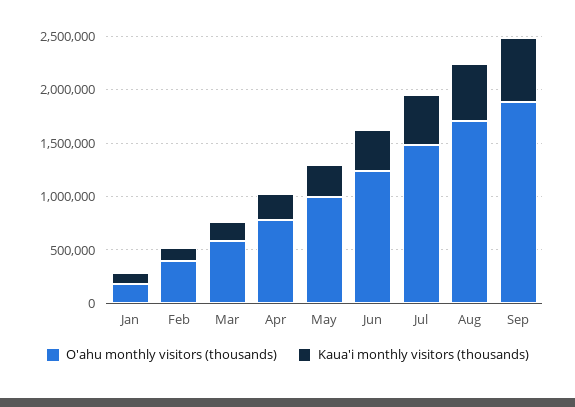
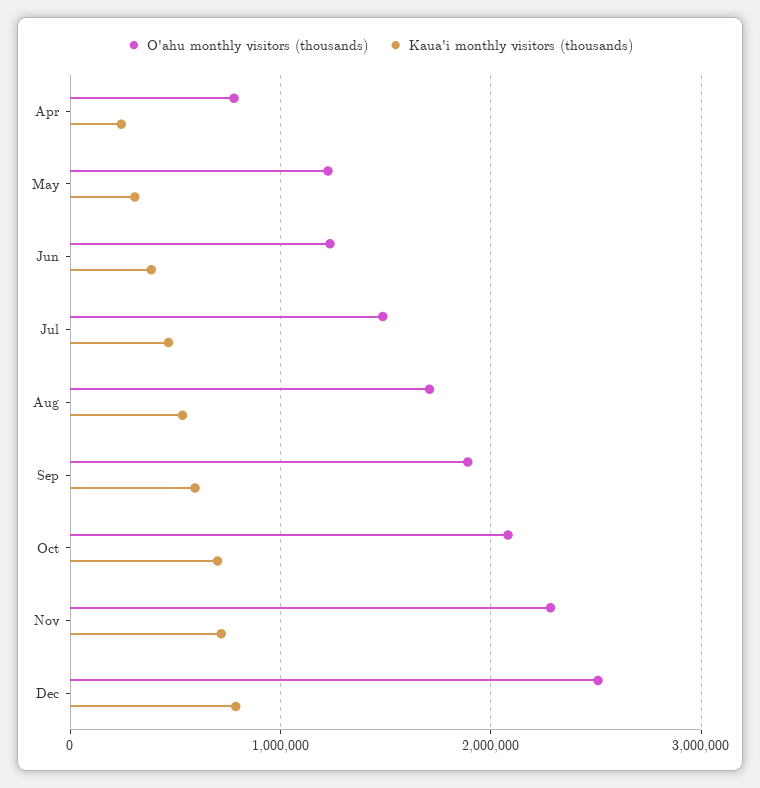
O'ahu monthly visitors (thousands), Jan: 200000 -> none
Kaua'i monthly visitors (thousands), Jan: 100000 -> none
O'ahu monthly visitors (thousands), Feb: 400000 -> none
Kaua'i monthly visitors (thousands), Feb: 100000 -> none
O'ahu monthly visitors (thousands), Mar: 600000 -> none
Kaua'i monthly visitors (thousands), Mar: 200000 -> none
O'ahu monthly visitors (thousands), May: 1000000 -> 1200000
O'ahu monthly visitors (thousands), Oct: none -> 2100000
Kaua'i monthly visitors (thousands), Oct: none -> 700000
O'ahu monthly visitors (thousands), Nov: none -> 2300000
Kaua'i monthly visitors (thousands), Nov: none -> 700000
O'ahu monthly visitors (thousands), Dec: none -> 2500000
Kaua'i monthly visitors (thousands), Dec: none -> 800000

